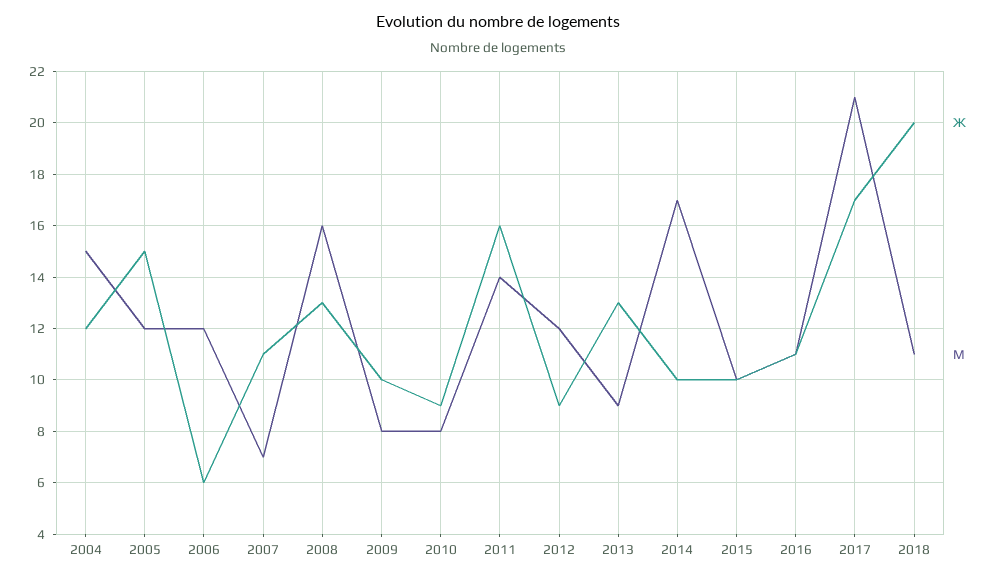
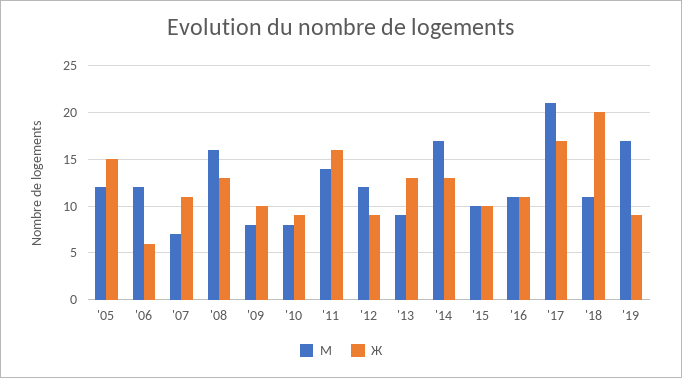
Ж, 2004: 12 -> none
М, 2004: 15 -> none
Ж, 2014: 10 -> 13
М, '19: none -> 17
Ж, '19: none -> 9

